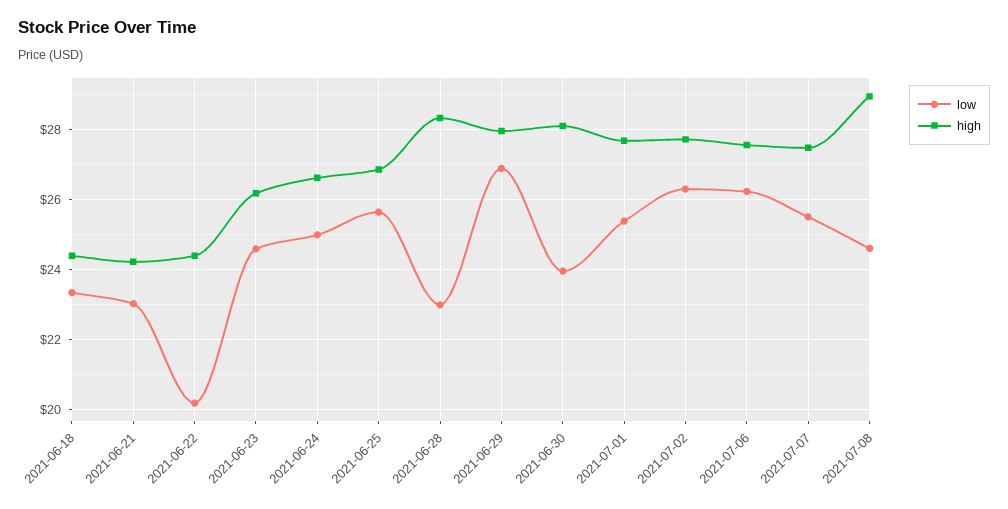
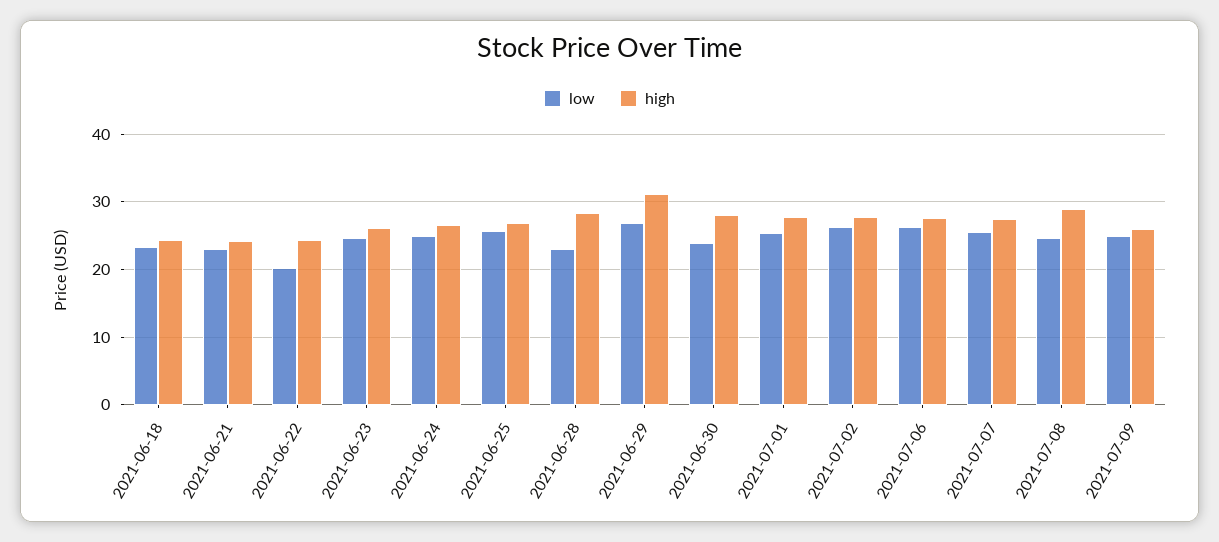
high, 2021-06-29: 28 -> 31
low, 2021-07-09: none -> 25
high, 2021-07-09: none -> 26

